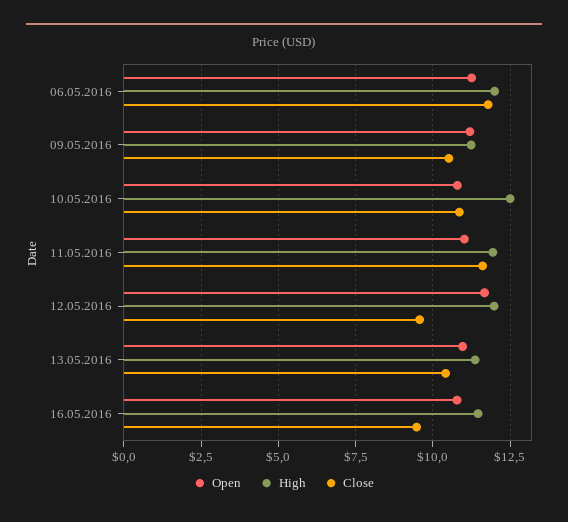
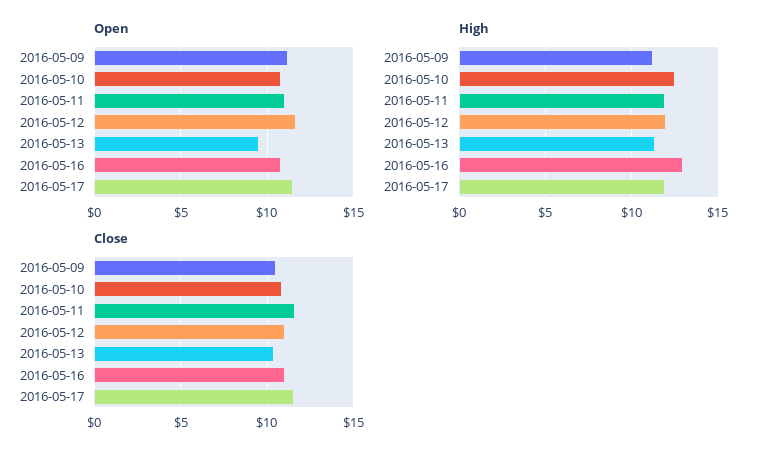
Open, 06.05.2016: 11.25 -> none
High, 06.05.2016: 12 -> none
Close, 06.05.2016: 11.75 -> none
Close, 12.05.2016: 9.5 -> 11
Open, 13.05.2016: 11 -> 9.5
High, 16.05.2016: 11.5 -> 13
Close, 16.05.2016: 9.5 -> 11
Open, 2016-05-17: none -> 11.5
High, 2016-05-17: none -> 12
Close, 2016-05-17: none -> 11.5

